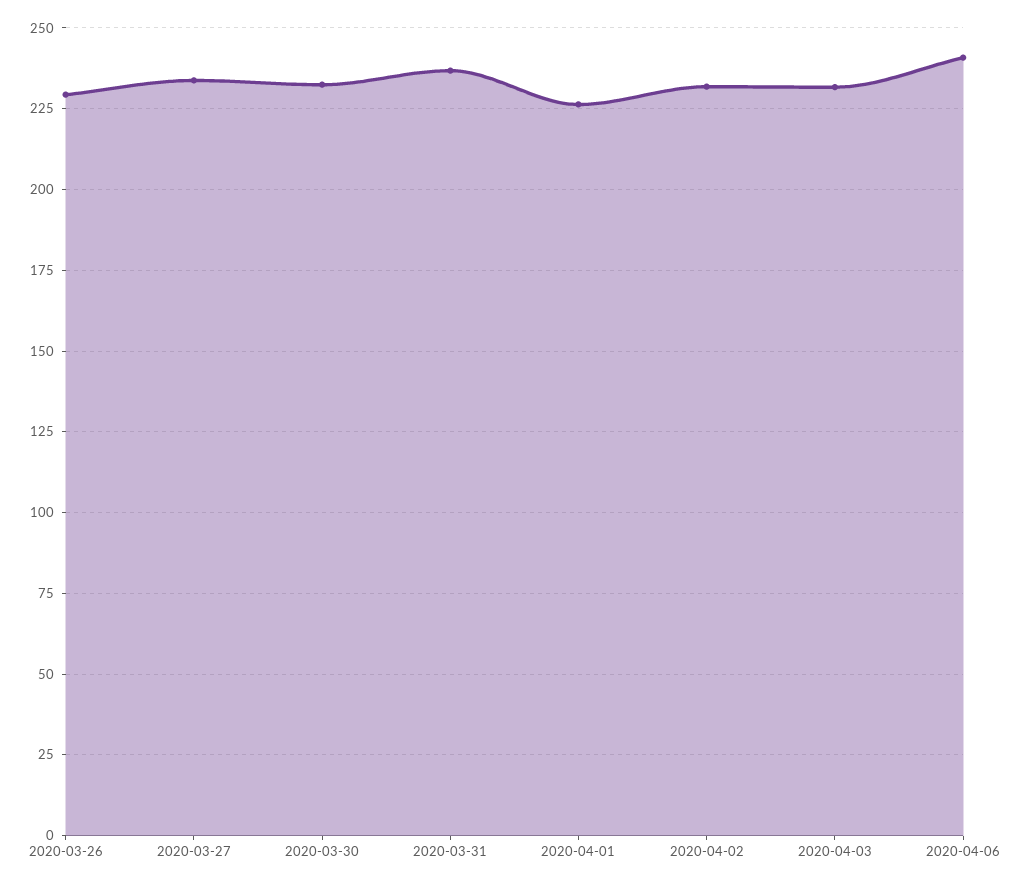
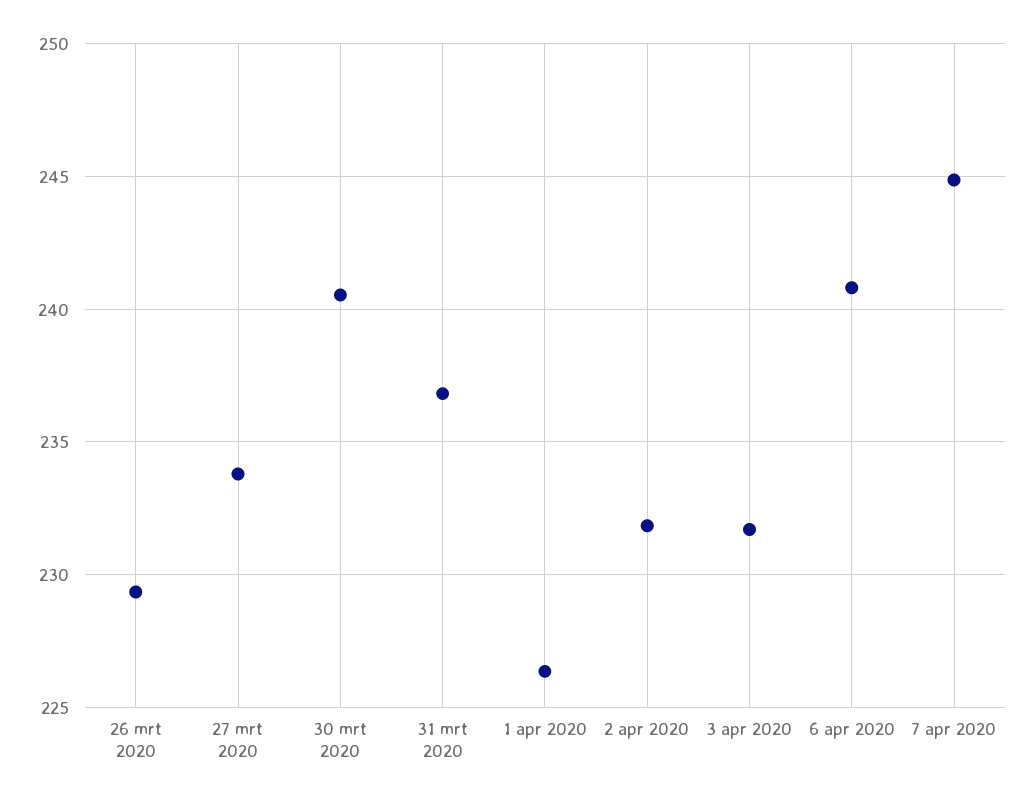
2020-03-30: 232.5 -> 240.5
7 apr 2020: none -> 245

